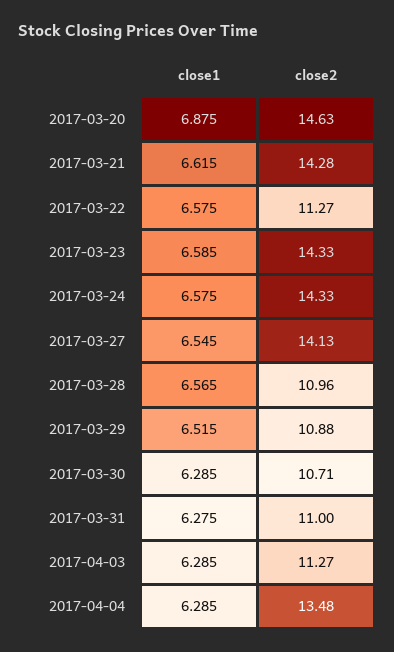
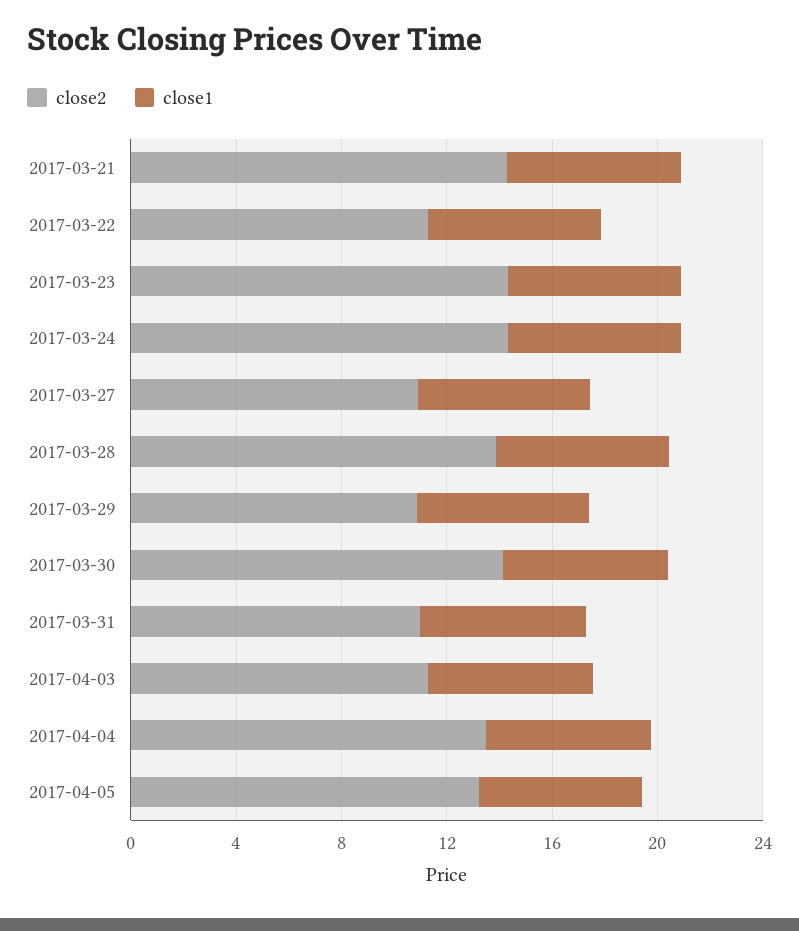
close1, 2017-03-20: 6.875 -> none
close2, 2017-03-20: 14.63 -> none
close2, 2017-03-27: 14.13 -> 11
close2, 2017-03-28: 10.96 -> 14
close2, 2017-03-30: 10.71 -> 14
close2, 2017-04-05: none -> 13
close1, 2017-04-05: none -> 6

